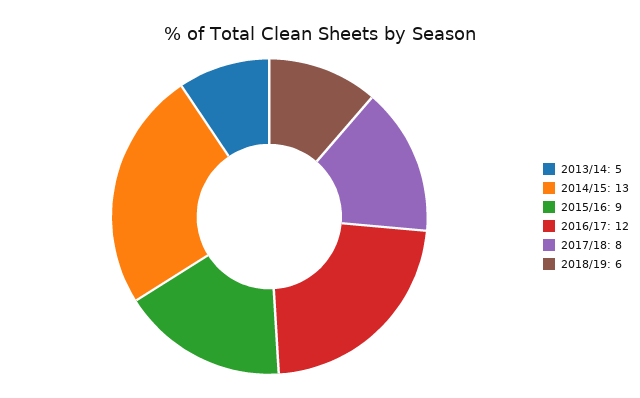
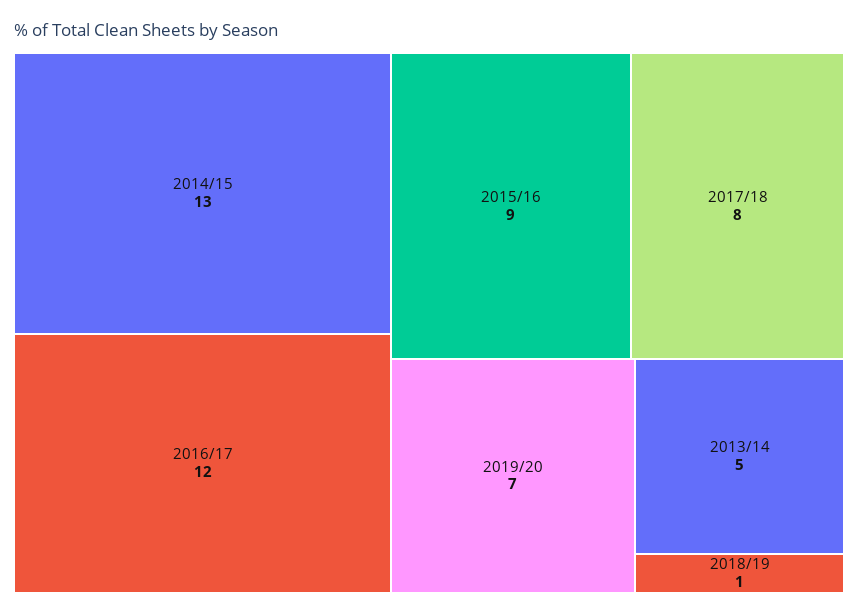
2018/19: 6 -> 1
2019/20: none -> 7

